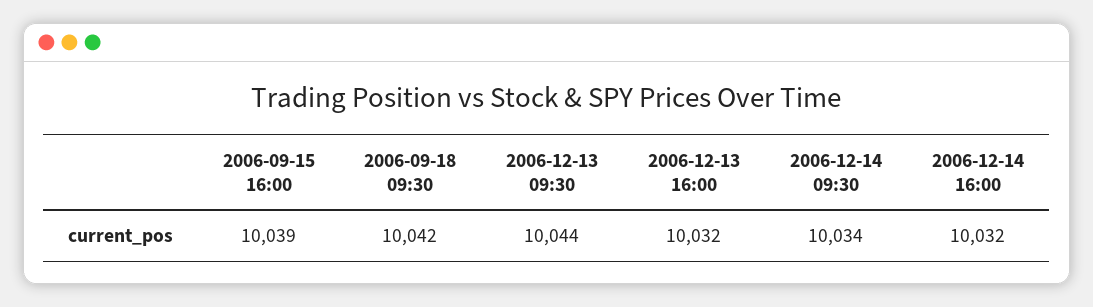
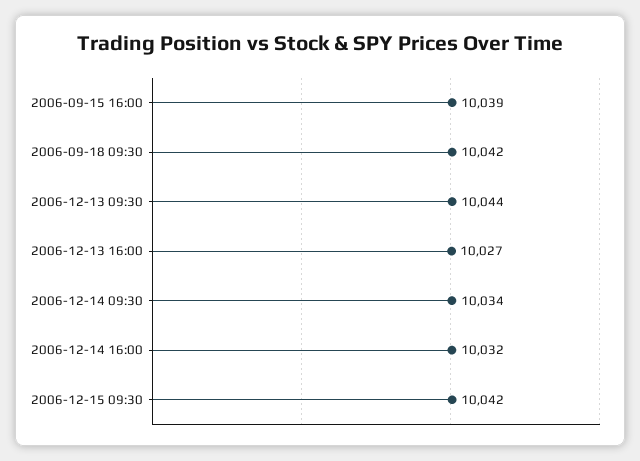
2006-12-13 16:00: 10032 -> 10027
2006-12-15 09:30: none -> 10042

